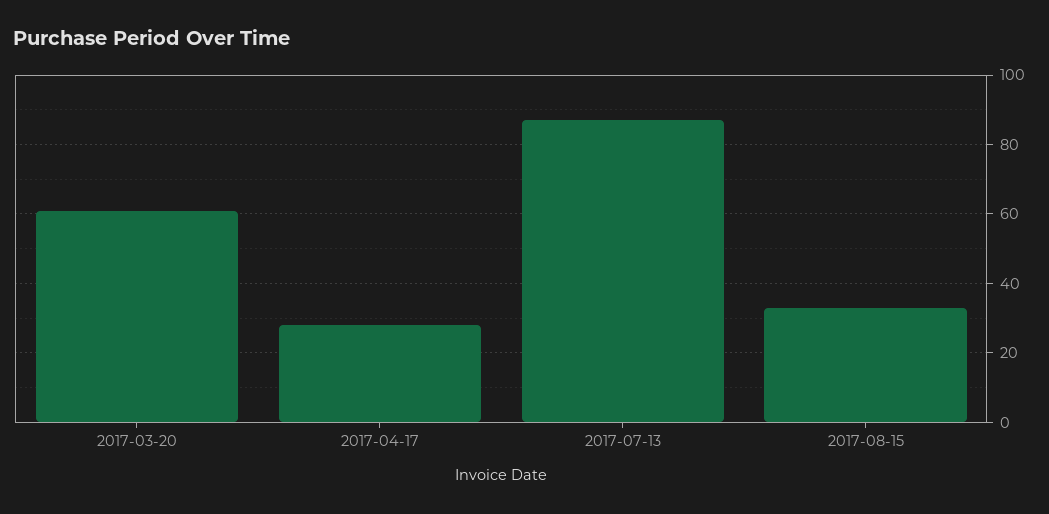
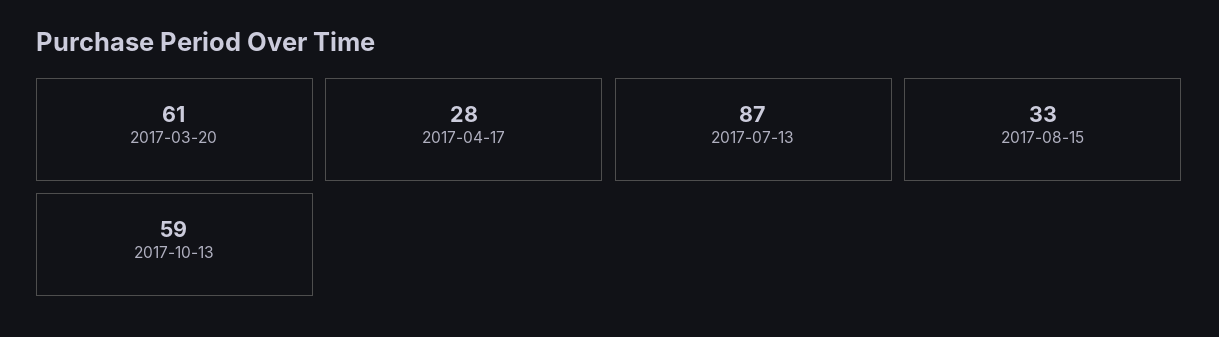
2017-10-13: none -> 59

